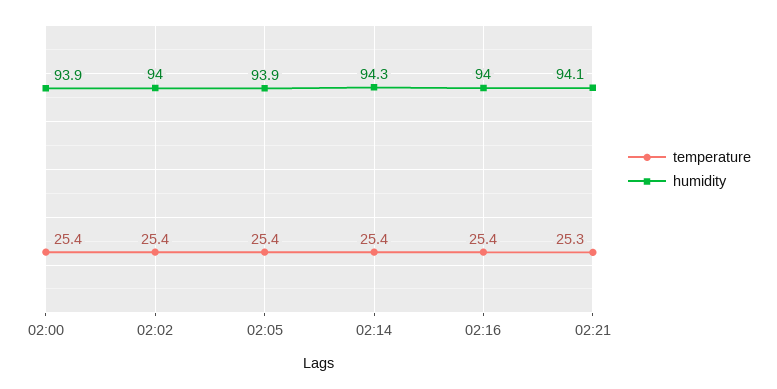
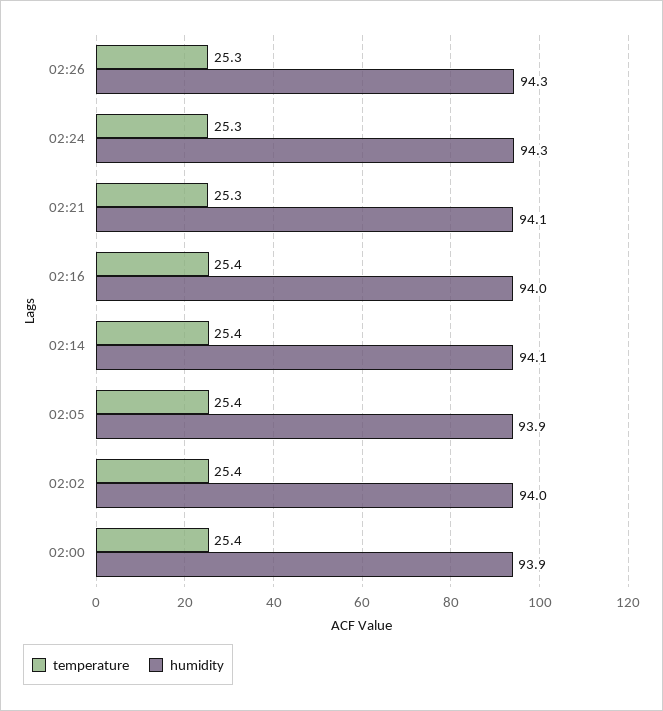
humidity, 02:14: 94.3 -> 94.1
temperature, 02:26: none -> 25.3
humidity, 02:26: none -> 94.3
temperature, 02:24: none -> 25.3
humidity, 02:24: none -> 94.3

